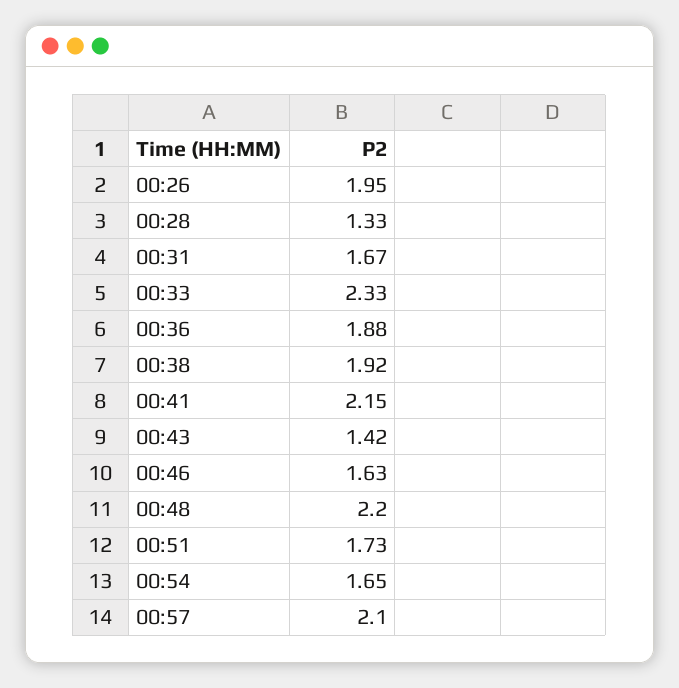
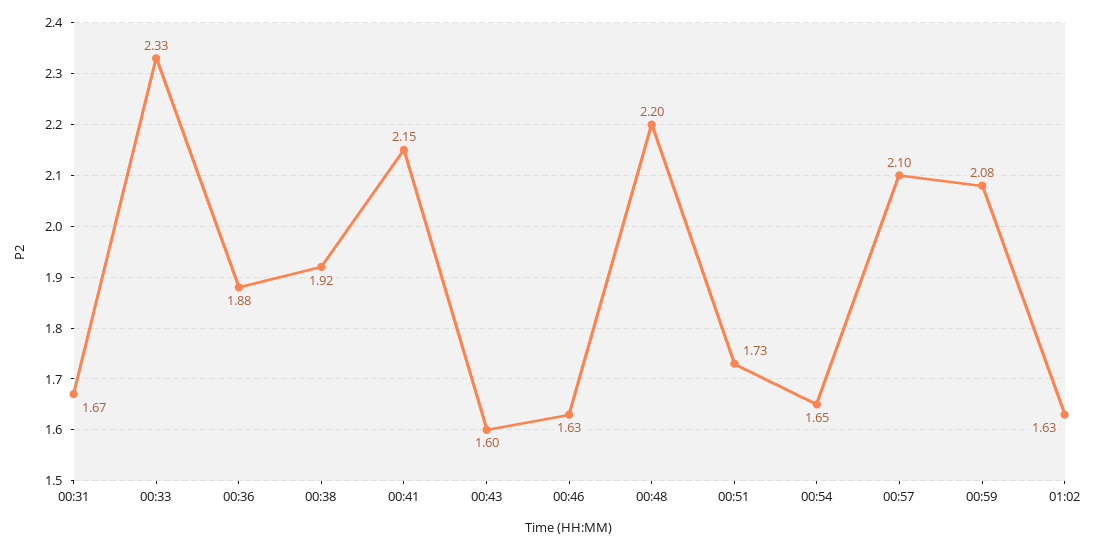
00:26: 1.95 -> none
00:28: 1.33 -> none
00:43: 1.42 -> 1.6
00:59: none -> 2.08
01:02: none -> 1.63

